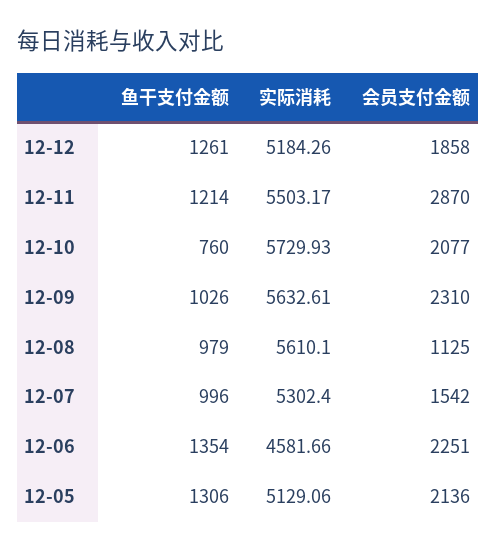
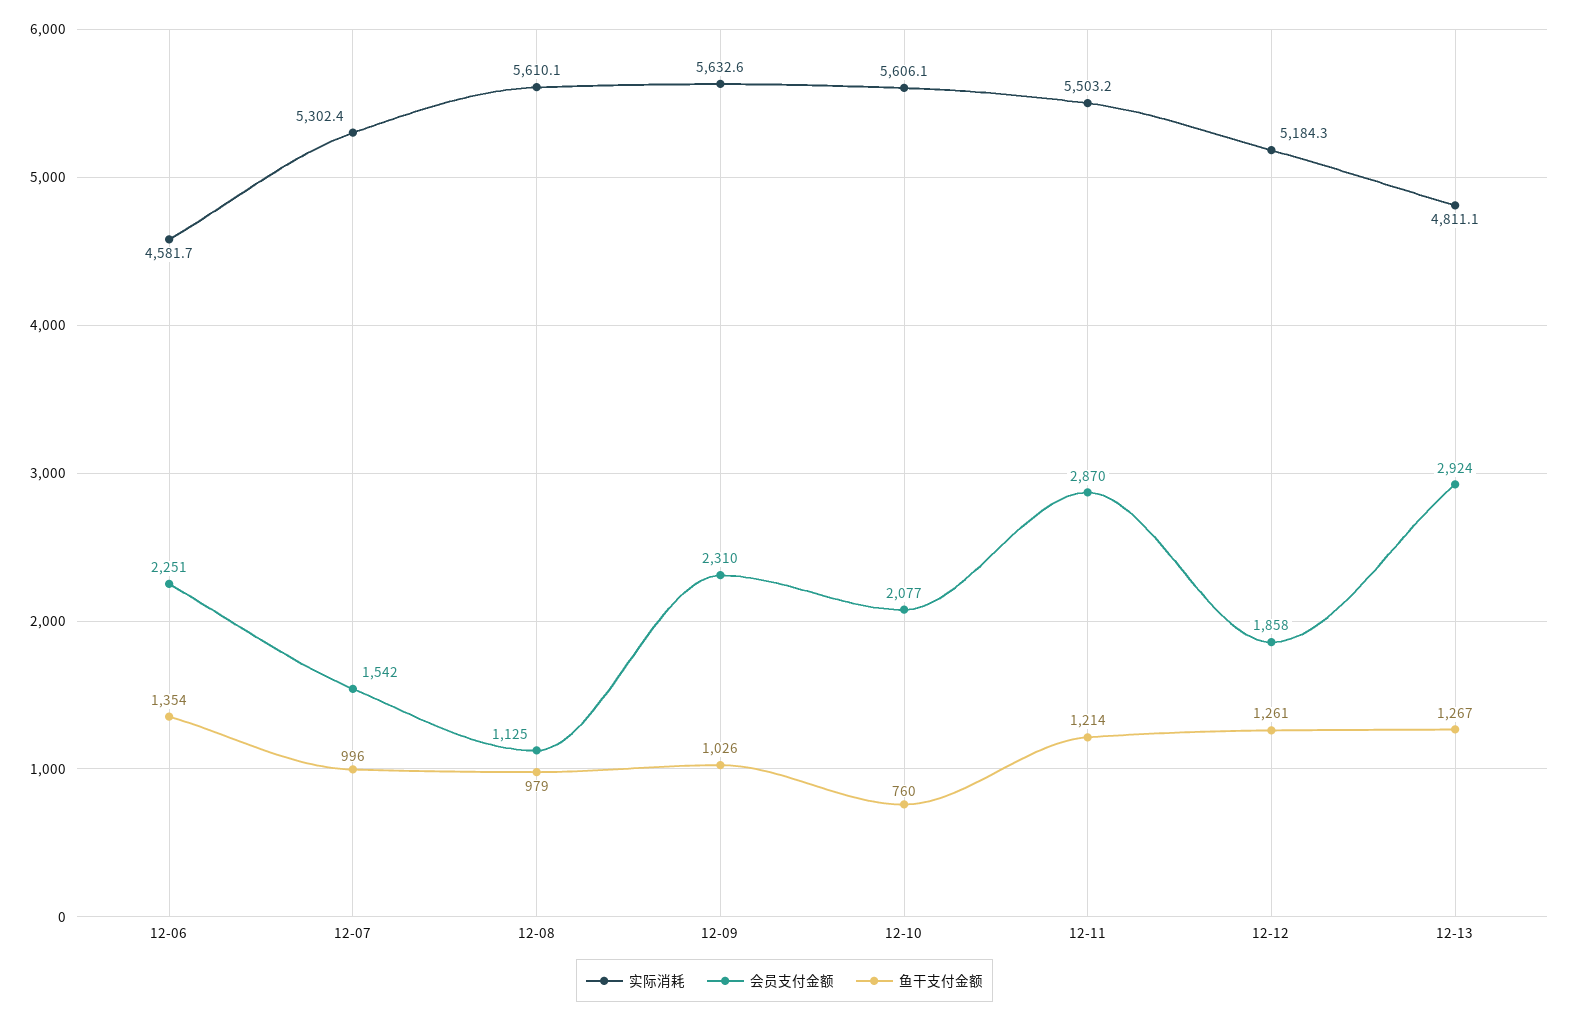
实际消耗, 12-10: 5729.93 -> 5606.1
鱼干支付金额, 12-05: 1306 -> none
实际消耗, 12-05: 5129.06 -> none
会员支付金额, 12-05: 2136 -> none
实际消耗, 12-13: none -> 4811.1
会员支付金额, 12-13: none -> 2924
鱼干支付金额, 12-13: none -> 1267

